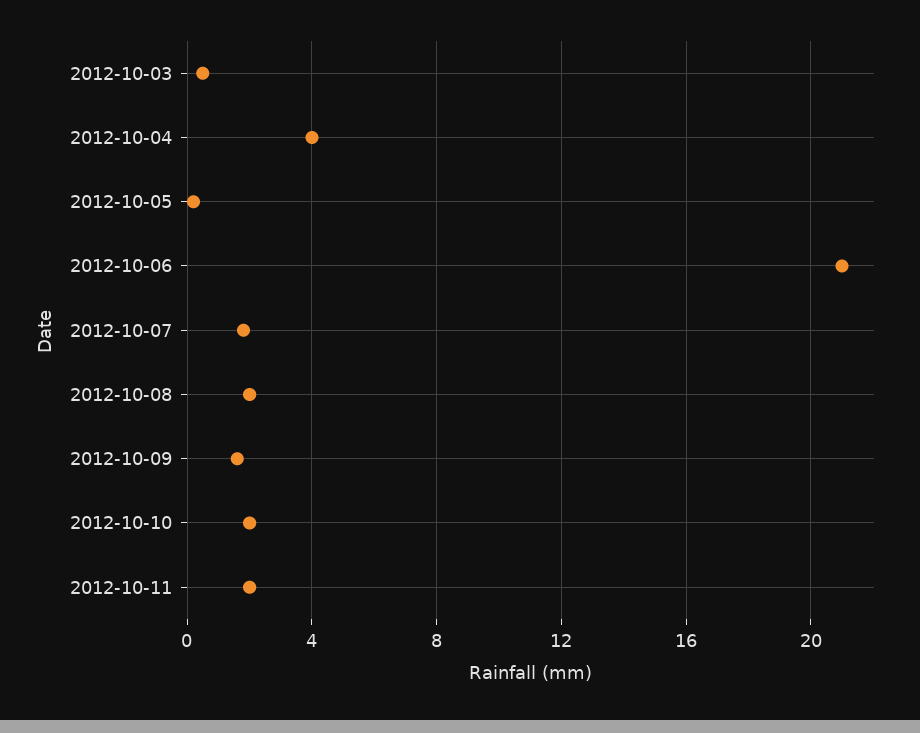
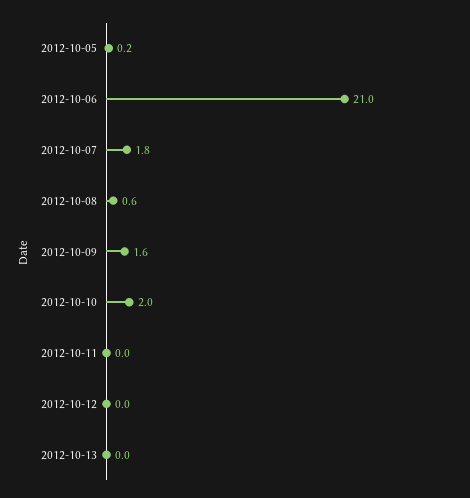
2012-10-03: 0.5 -> none
2012-10-04: 4 -> none
2012-10-08: 2 -> 0.6
2012-10-11: 2 -> 0
2012-10-12: none -> 0
2012-10-13: none -> 0

